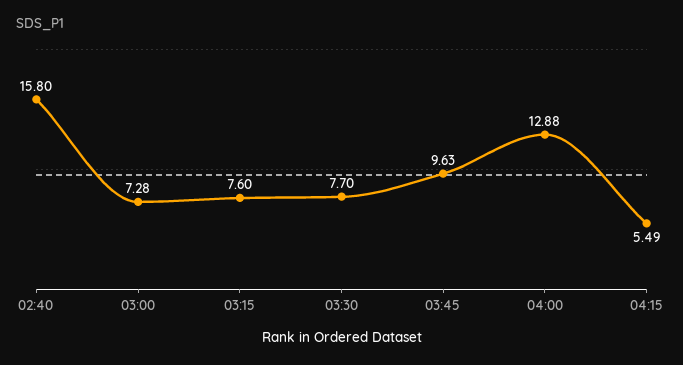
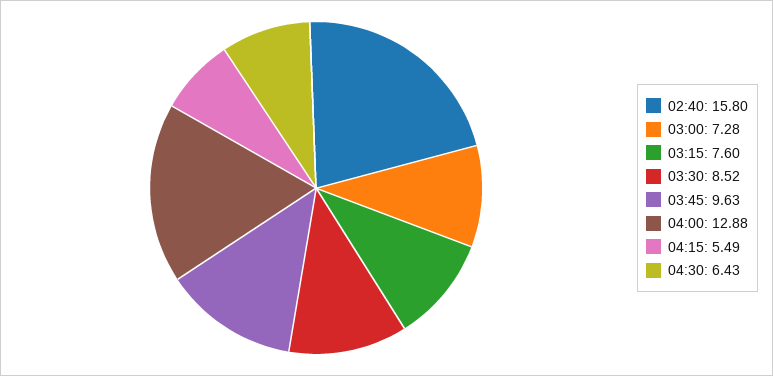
03:30: 7.7 -> 8.52
04:30: none -> 6.43

